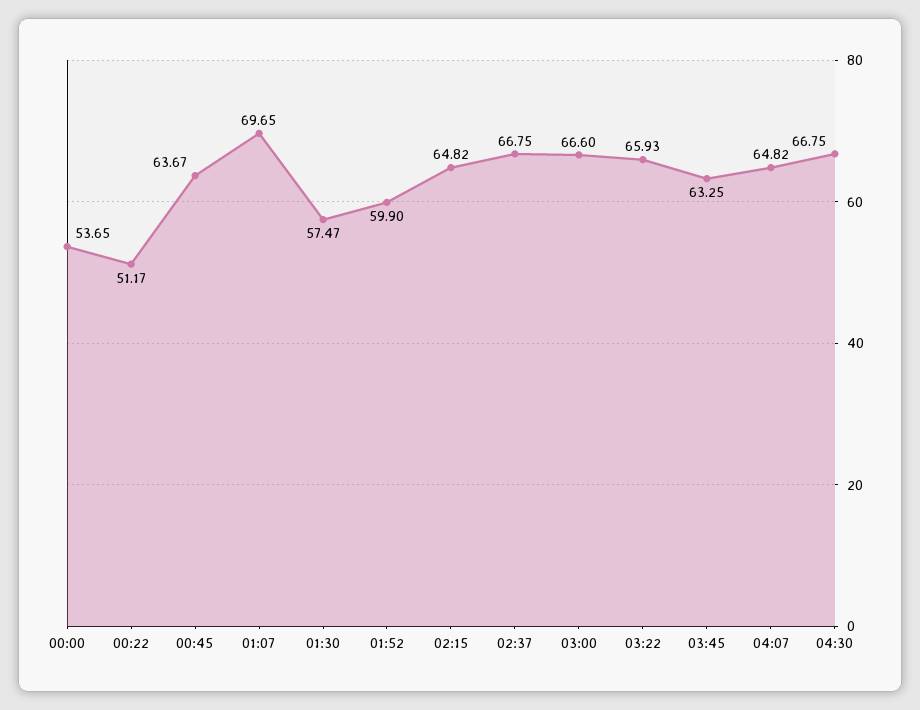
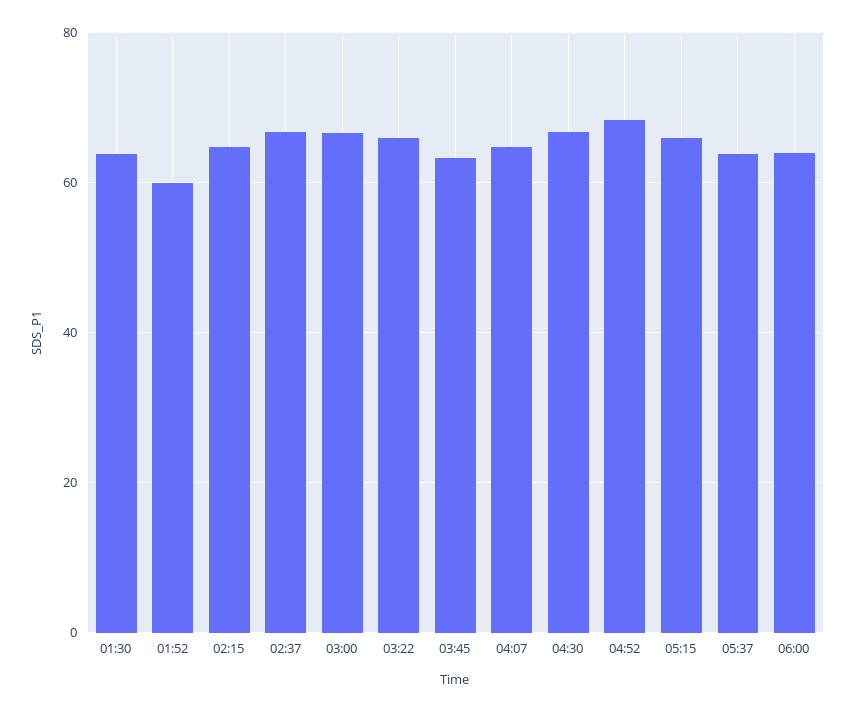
00:00: 53.65 -> none
00:22: 51.17 -> none
00:45: 63.67 -> none
01:07: 69.65 -> none
01:30: 57.47 -> 64
04:52: none -> 68
05:15: none -> 66
05:37: none -> 64
06:00: none -> 64

